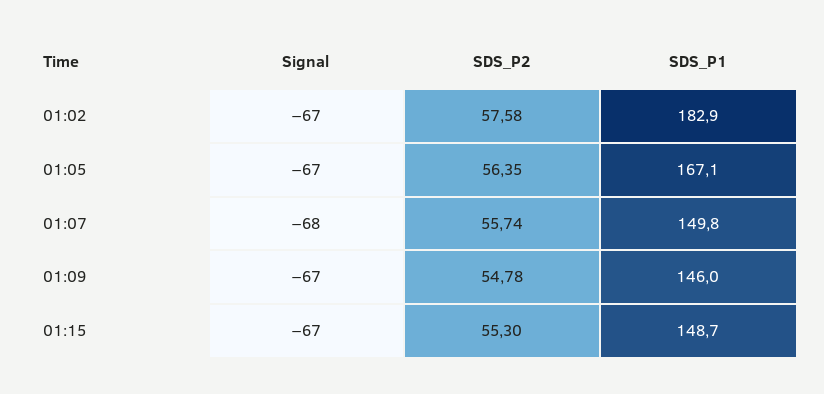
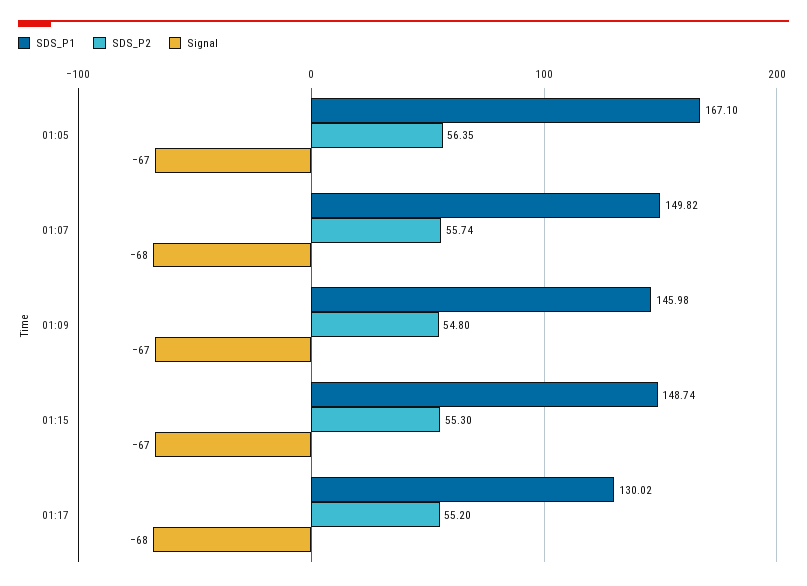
Signal, 01:02: -67 -> none
SDS_P2, 01:02: 57.58 -> none
SDS_P1, 01:02: 182.9 -> none
SDS_P2, 01:09: 54.78 -> 54.8
SDS_P1, 01:17: none -> 130.02
SDS_P2, 01:17: none -> 55.2
Signal, 01:17: none -> -68

